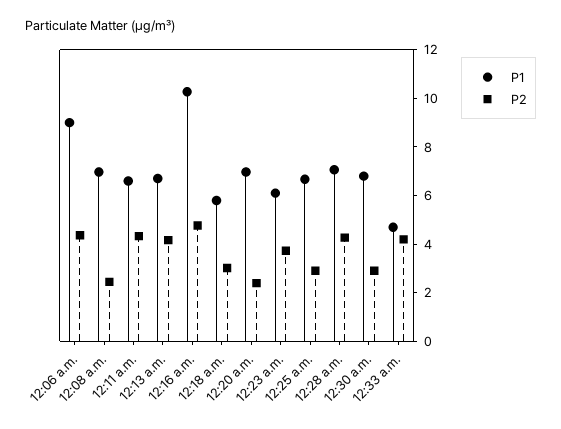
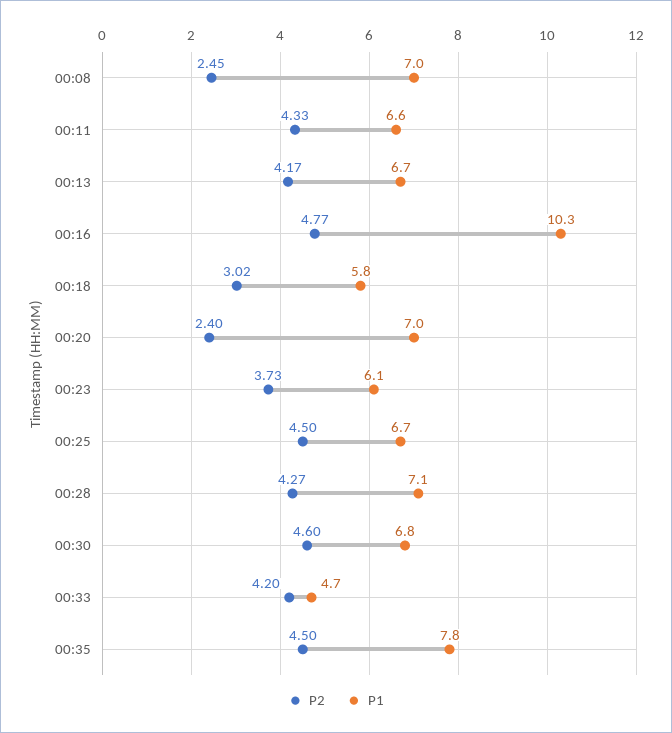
P1, 12:06 a.m.: 9 -> none
P2, 12:06 a.m.: 4.5 -> none
P2, 12:25 a.m.: 3 -> 4.5
P2, 12:30 a.m.: 3 -> 4.6
P2, 00:35: none -> 4.5
P1, 00:35: none -> 7.8

